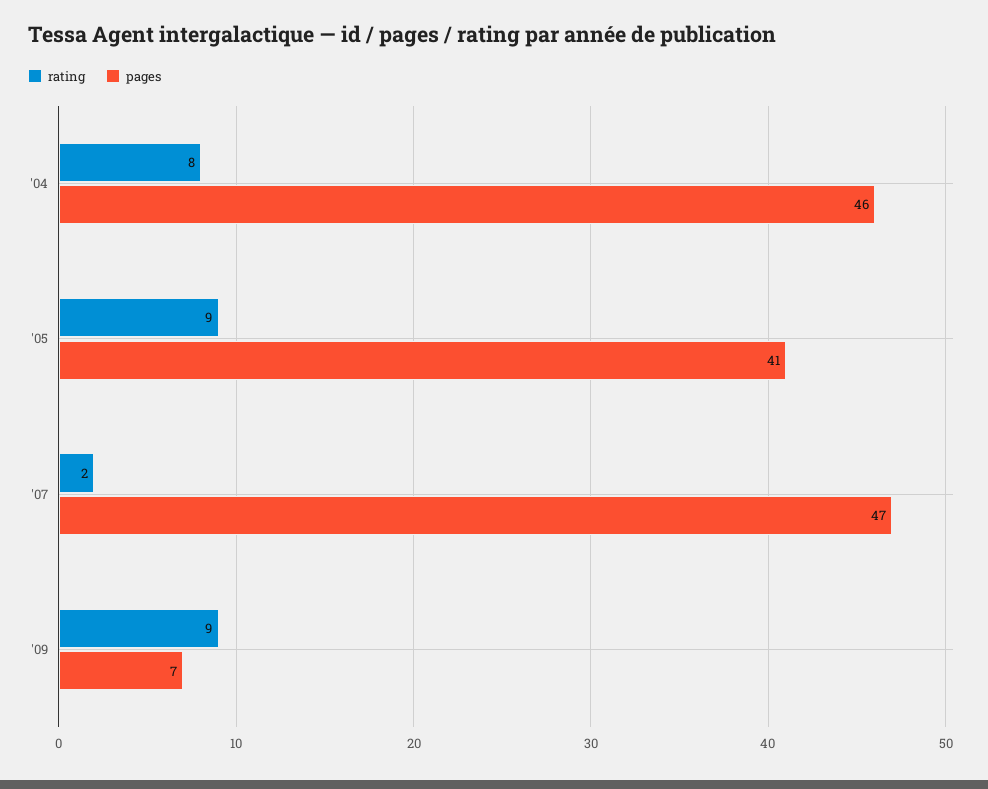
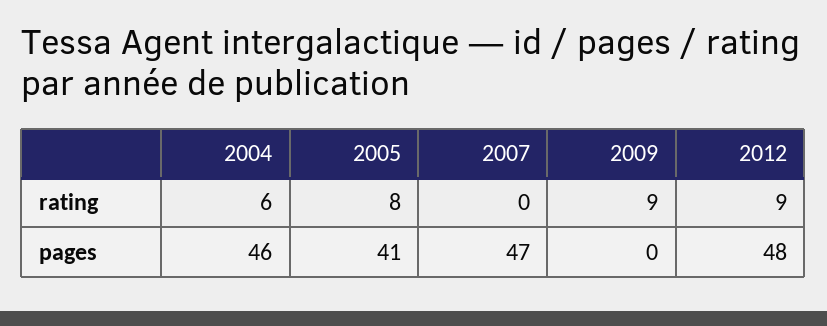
rating, '04: 8 -> 6
rating, '05: 9 -> 8
rating, '07: 2 -> 0
pages, '09: 7 -> 0
rating, 2012: none -> 9
pages, 2012: none -> 48

